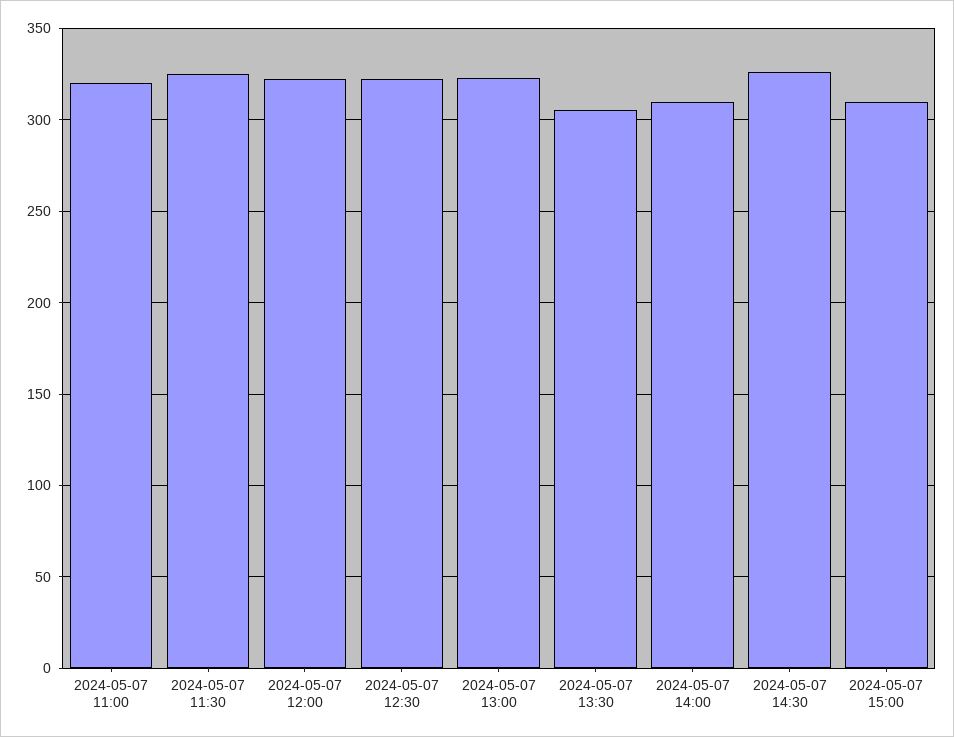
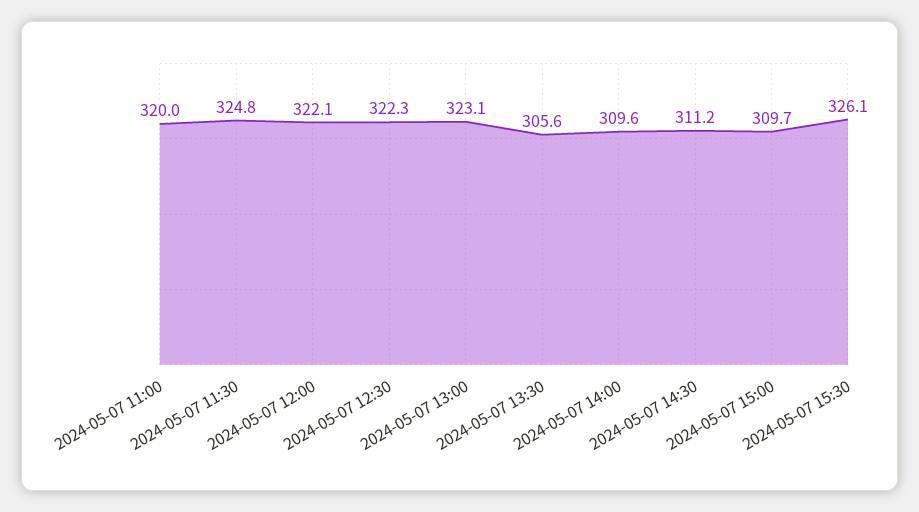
2024-05-07 14:30: 325 -> 311.2
2024-05-07 15:30: none -> 326.1

